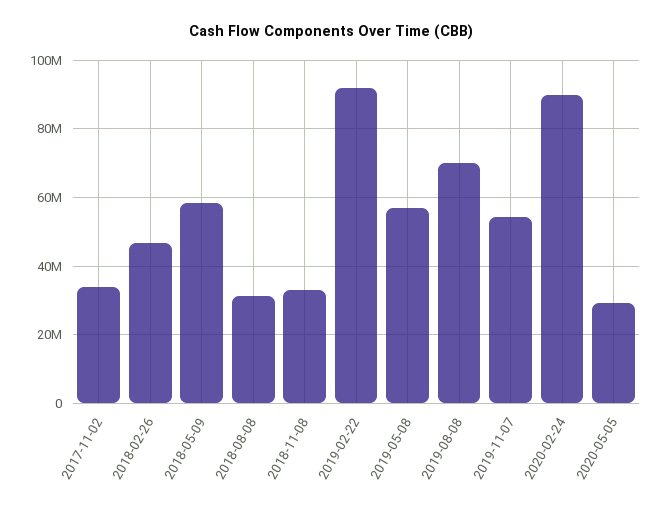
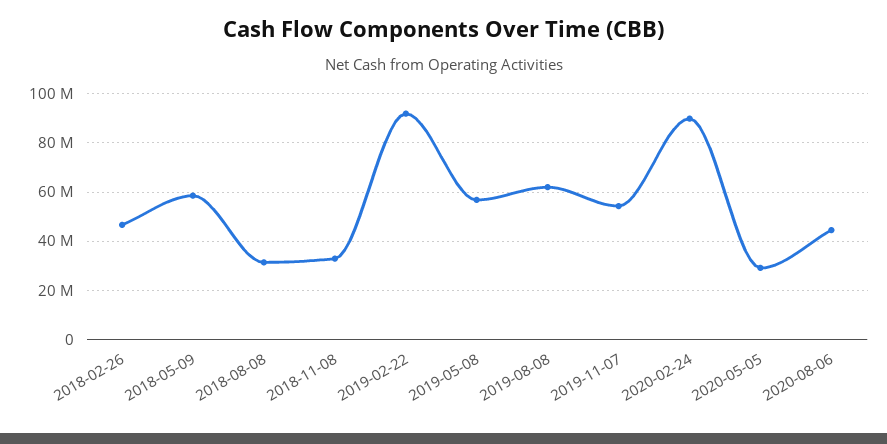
2017-11-02: 34000000 -> none
2019-08-08: 70000000 -> 62500000
2020-08-06: none -> 45000000

